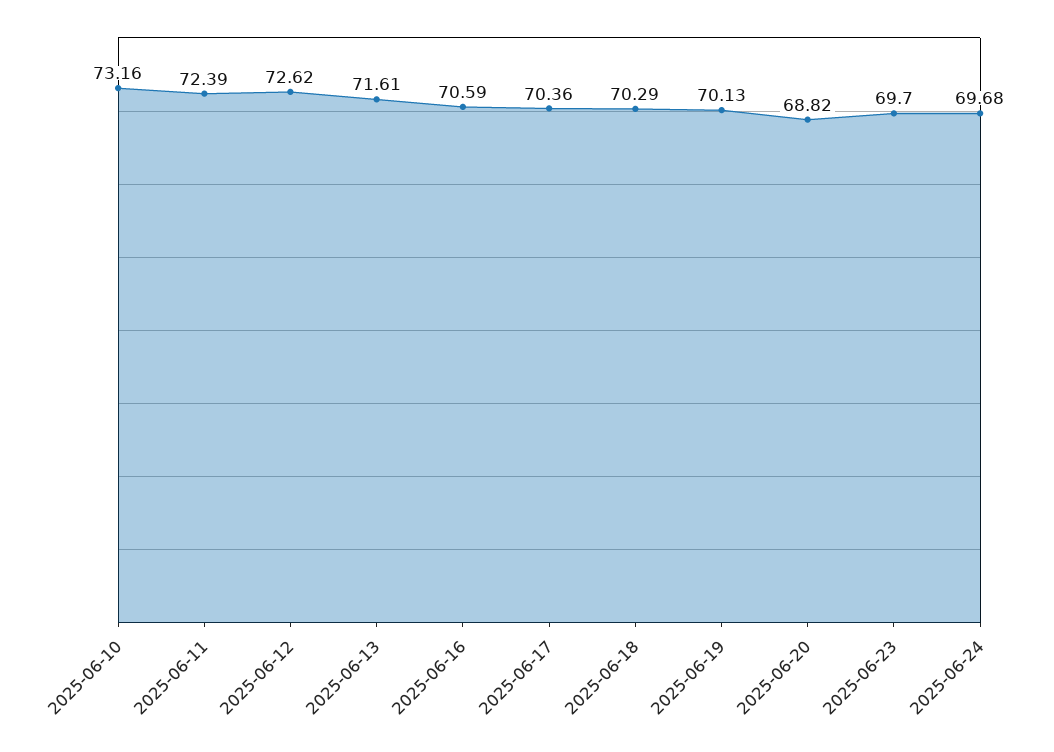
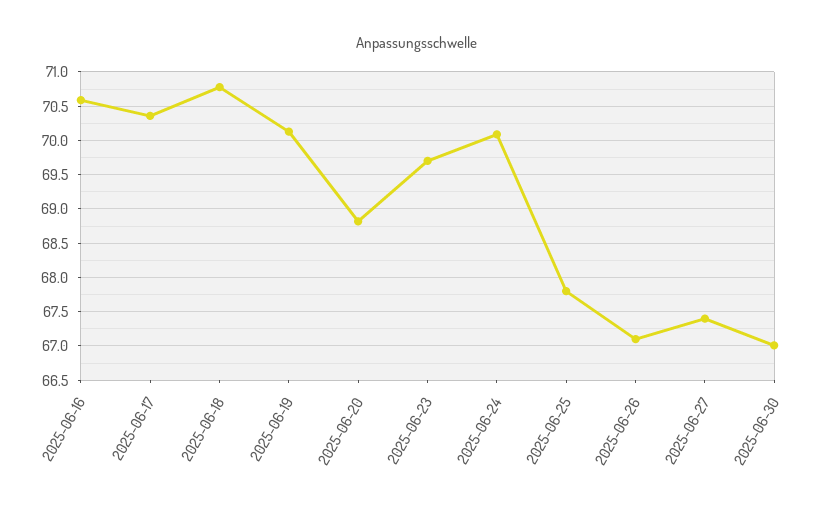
2025-06-10: 73.16 -> none
2025-06-11: 72.39 -> none
2025-06-12: 72.62 -> none
2025-06-13: 71.61 -> none
2025-06-18: 70.29 -> 70.8
2025-06-24: 69.68 -> 70.1
2025-06-25: none -> 67.8
2025-06-26: none -> 67.1
2025-06-27: none -> 67.4
2025-06-30: none -> 67

